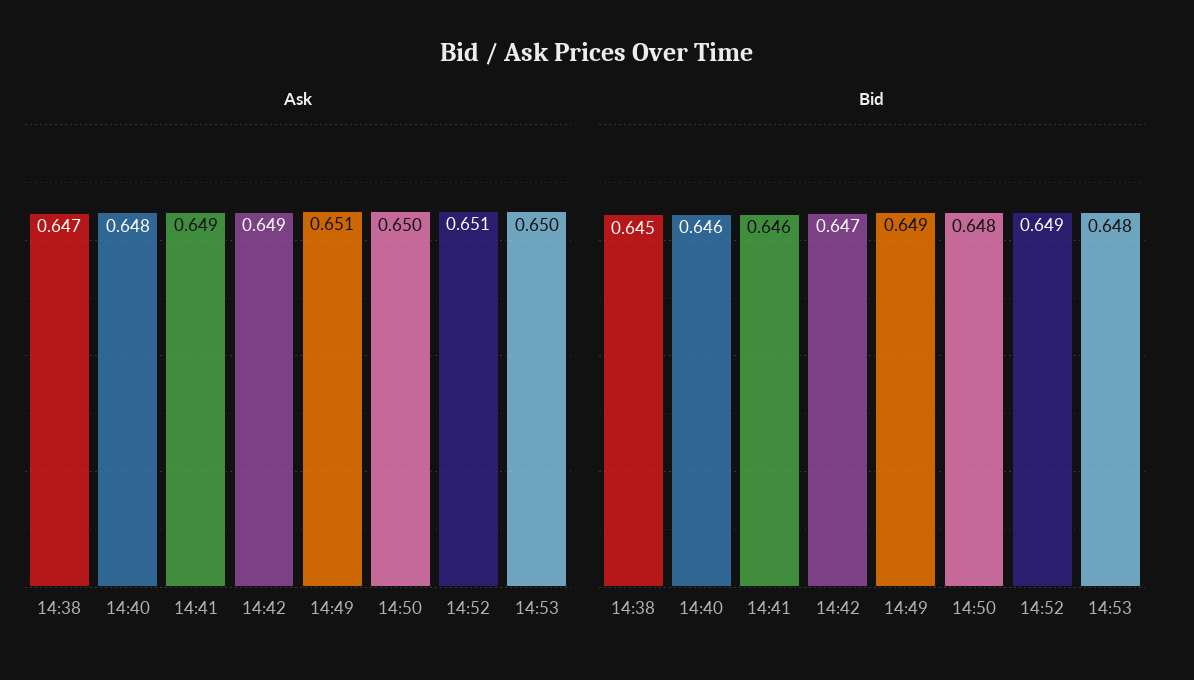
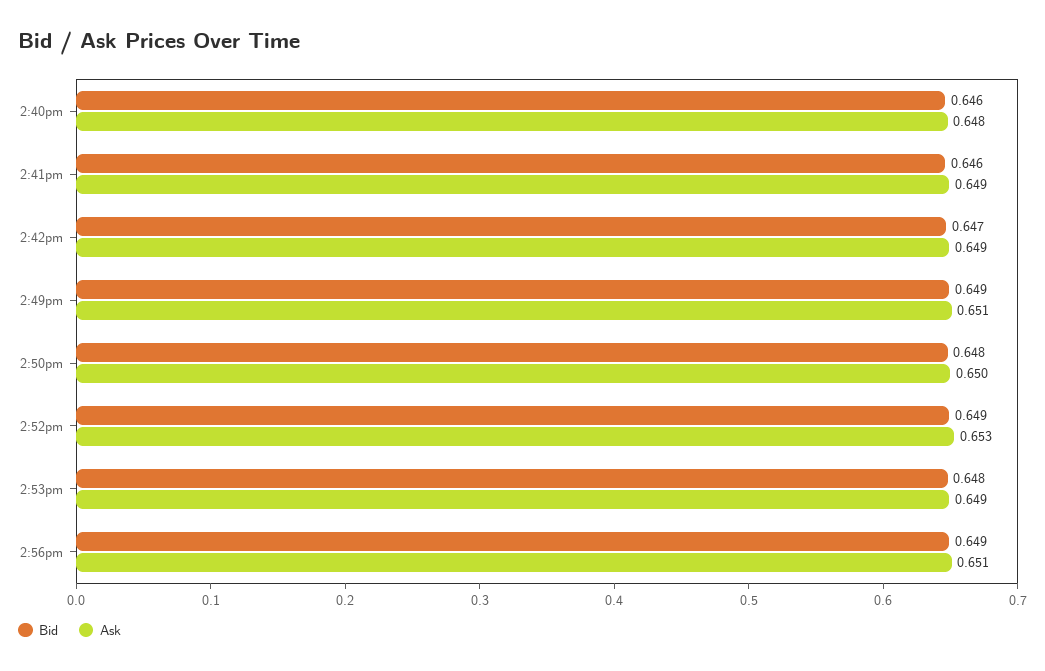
Ask, 14:38: 0.647 -> none
Ask, 14:52: 0.651 -> 0.653
Ask, 14:53: 0.65 -> 0.649
Bid, 14:38: 0.645 -> none
Bid, 2:56pm: none -> 0.649
Ask, 2:56pm: none -> 0.651

